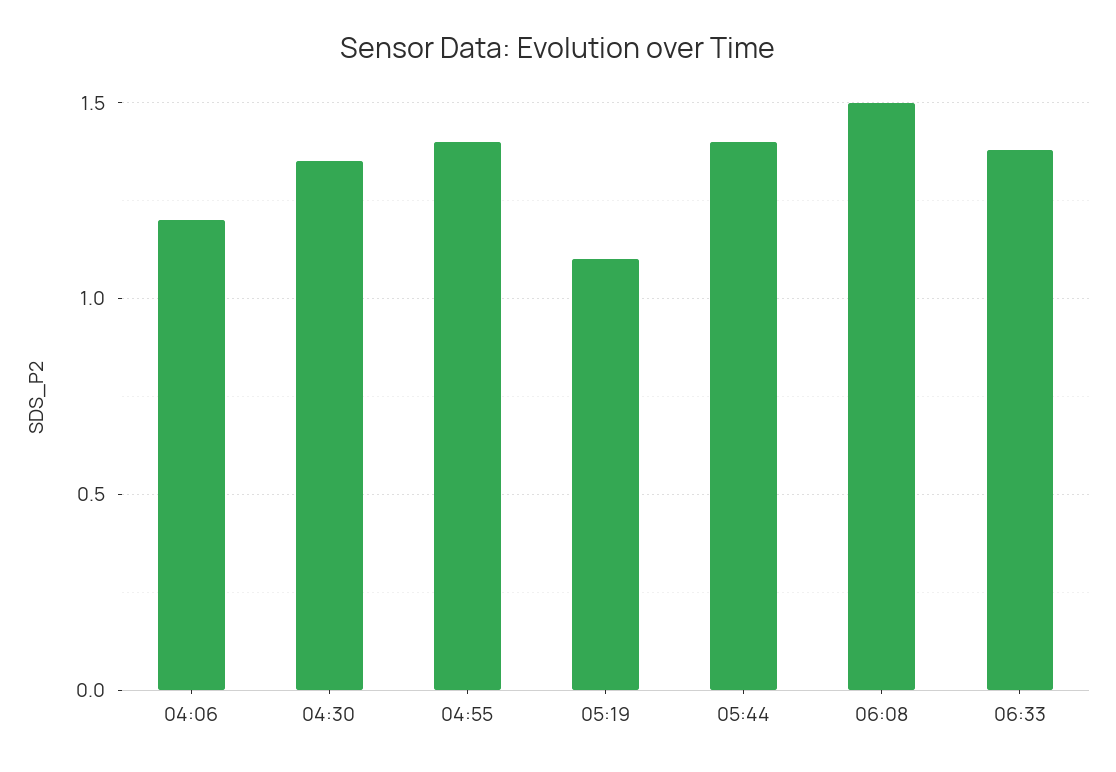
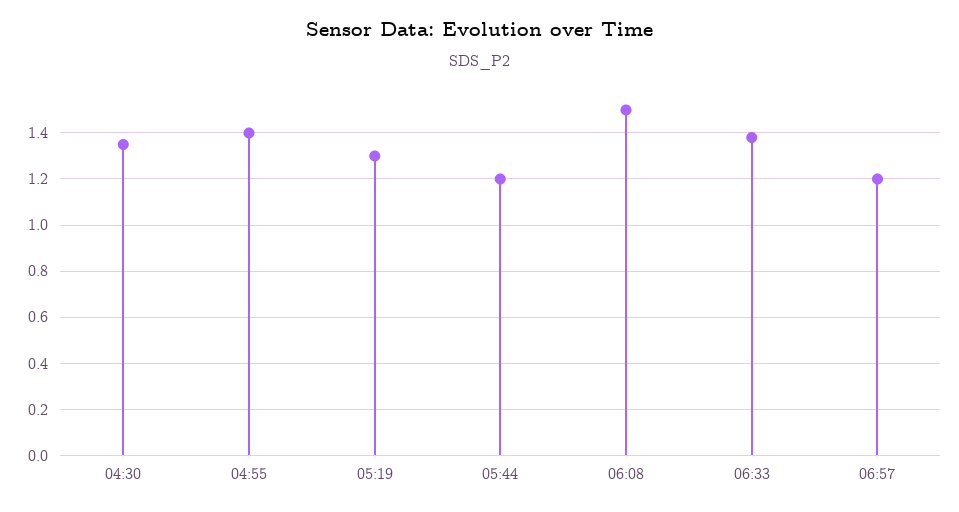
04:06: 1.2 -> none
05:19: 1.1 -> 1.3
05:44: 1.4 -> 1.2
06:57: none -> 1.2

